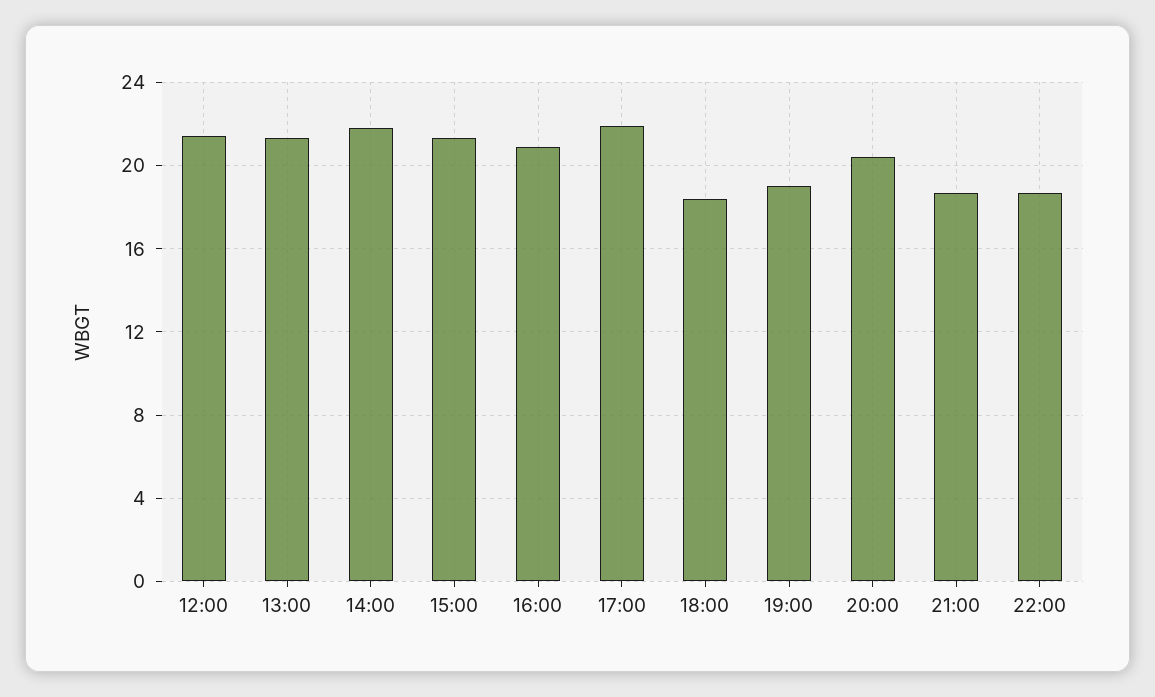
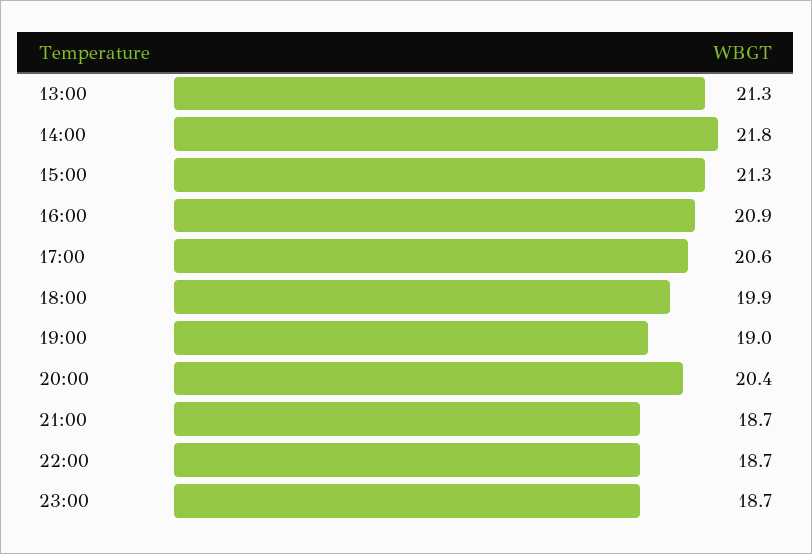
12:00: 21.5 -> none
17:00: 22 -> 20.6
18:00: 18.5 -> 19.9
23:00: none -> 18.7

